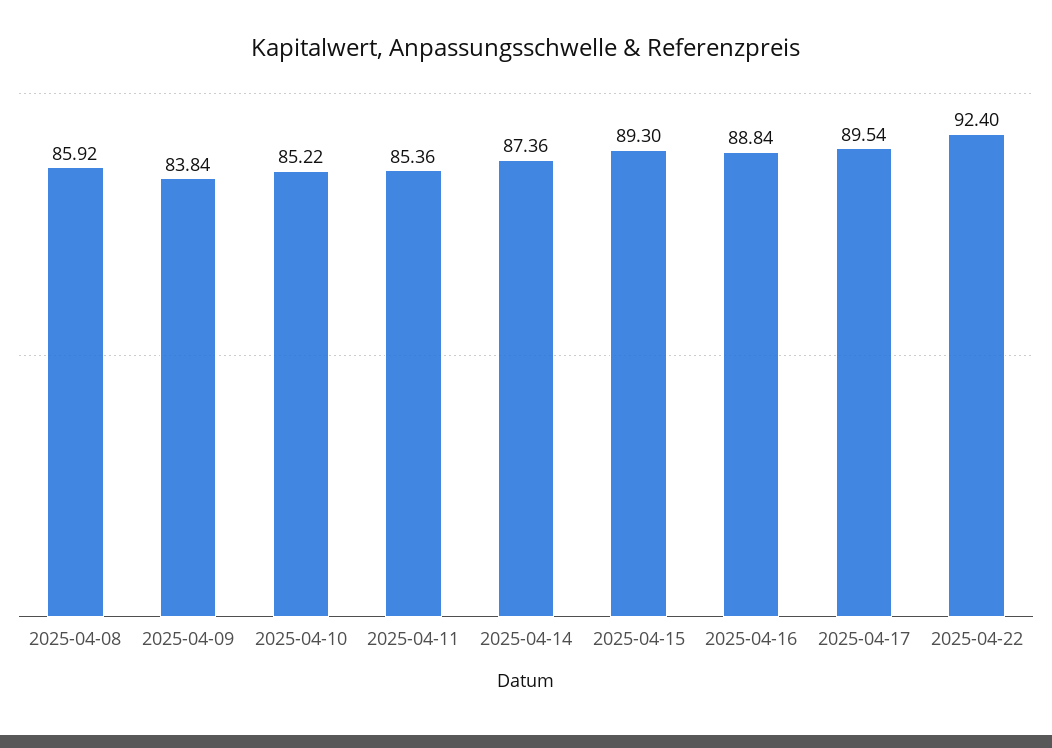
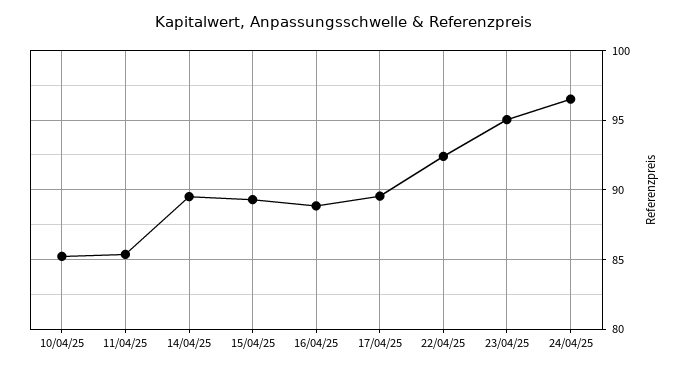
2025-04-08: 85.92 -> none
2025-04-09: 83.84 -> none
2025-04-14: 87.36 -> 89.5
23/04/25: none -> 95
24/04/25: none -> 96.5

